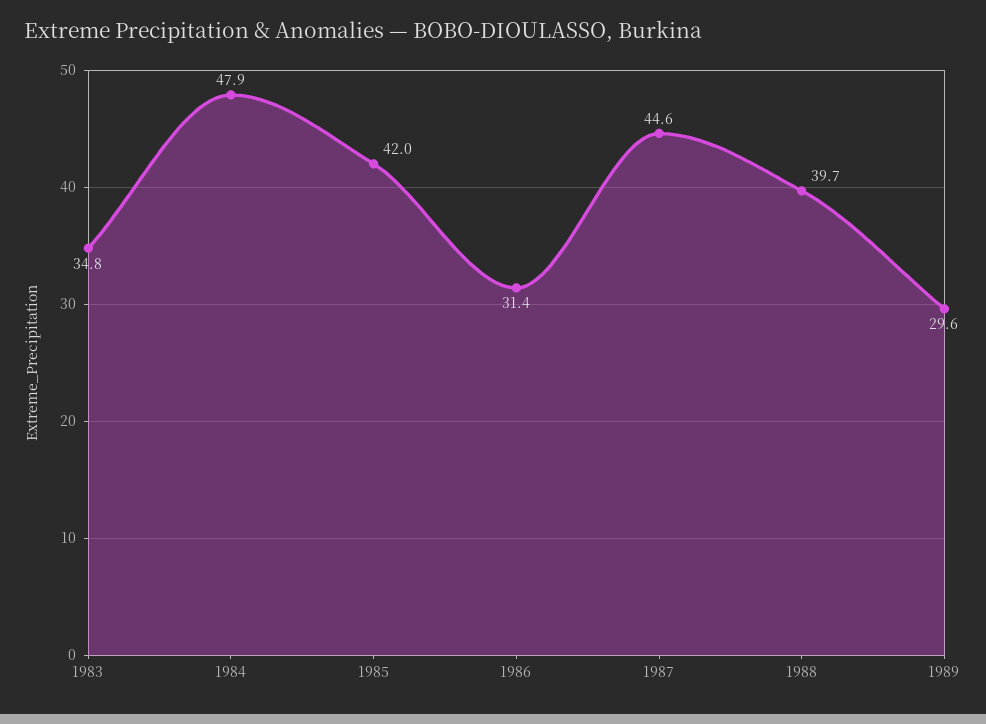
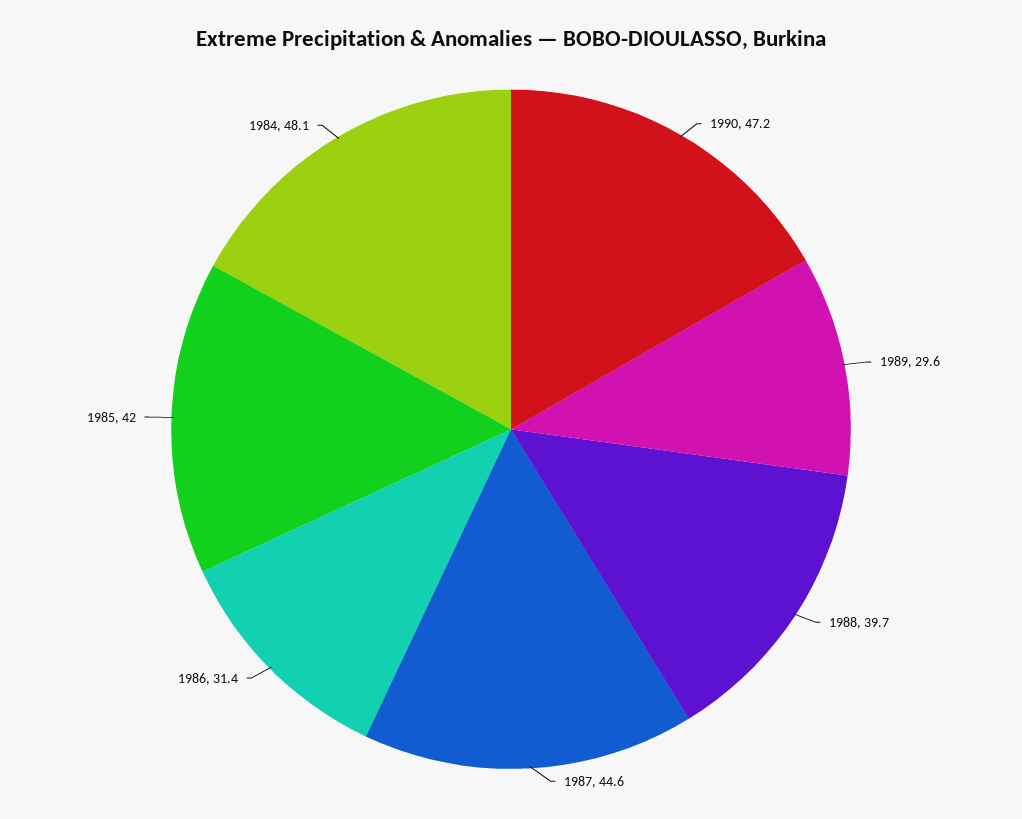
1983: 34.8 -> none
1984: 47.9 -> 48.1
1990: none -> 47.2

